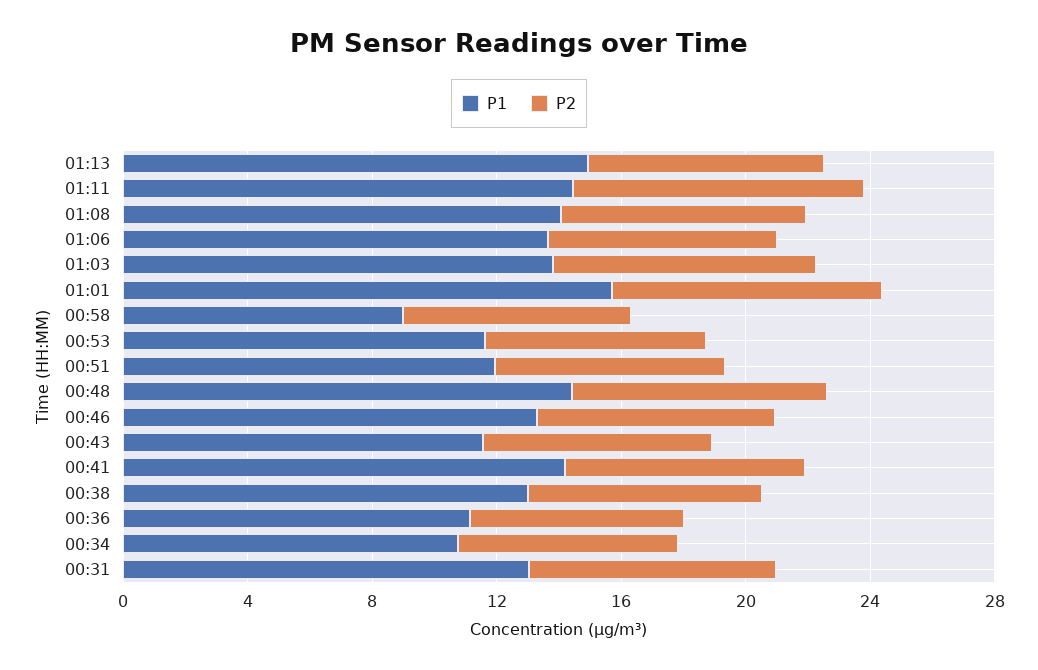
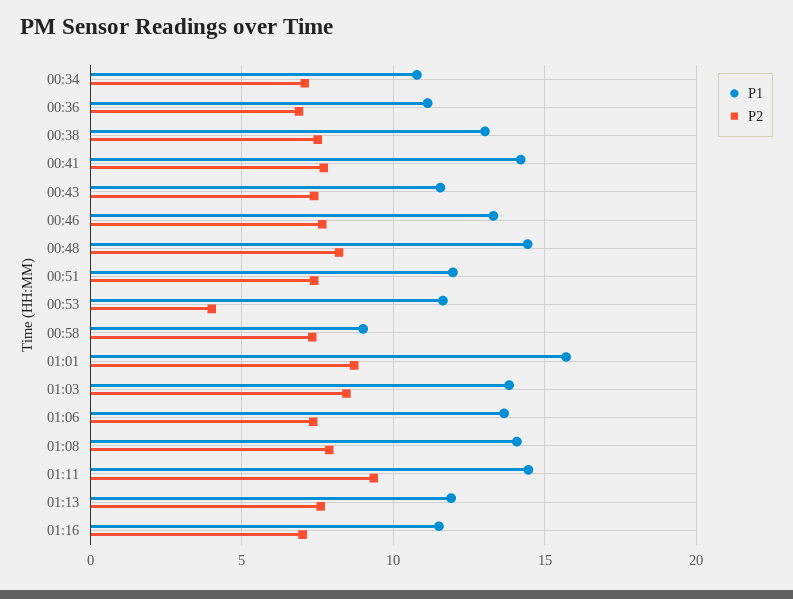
P1, 01:13: 15 -> 12
P2, 00:53: 7 -> 4
P1, 00:31: 13 -> none
P2, 00:31: 8 -> none
P1, 01:16: none -> 11.5
P2, 01:16: none -> 7

